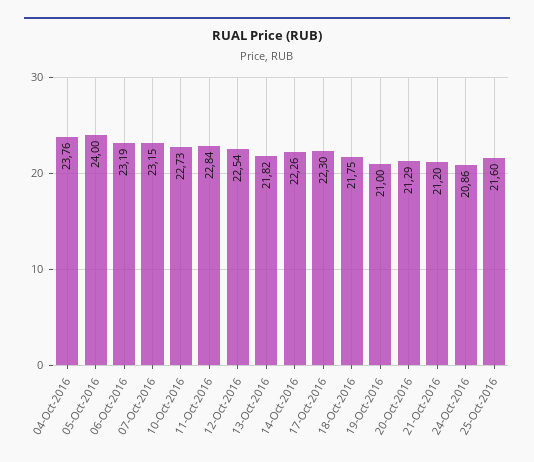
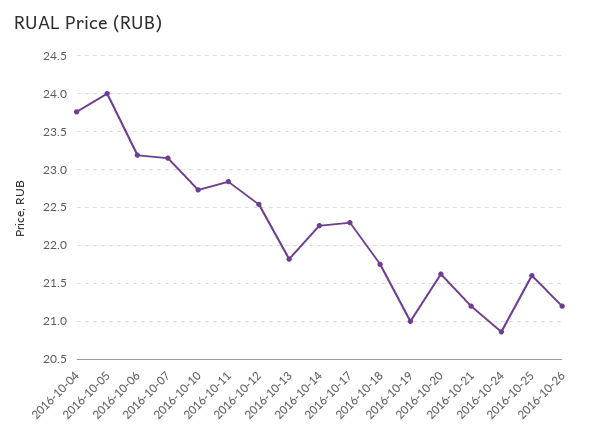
20-Oct-2016: 21.29 -> 21.6
2016-10-26: none -> 21.2

